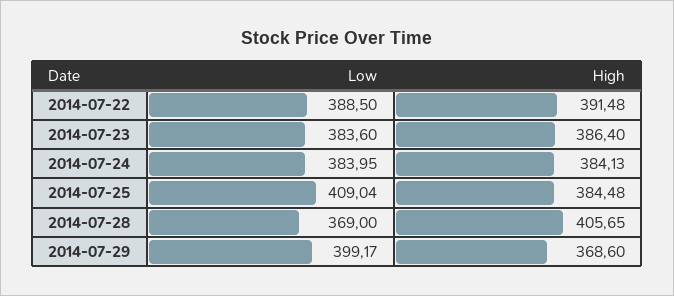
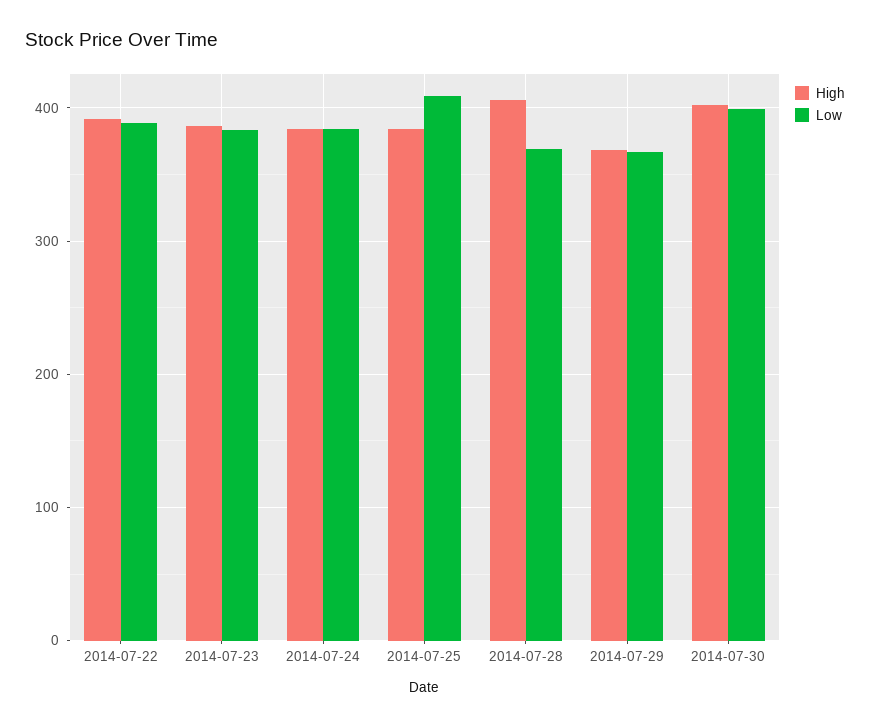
Low, 2014-07-29: 399.17 -> 370
High, 2014-07-30: none -> 400
Low, 2014-07-30: none -> 400

